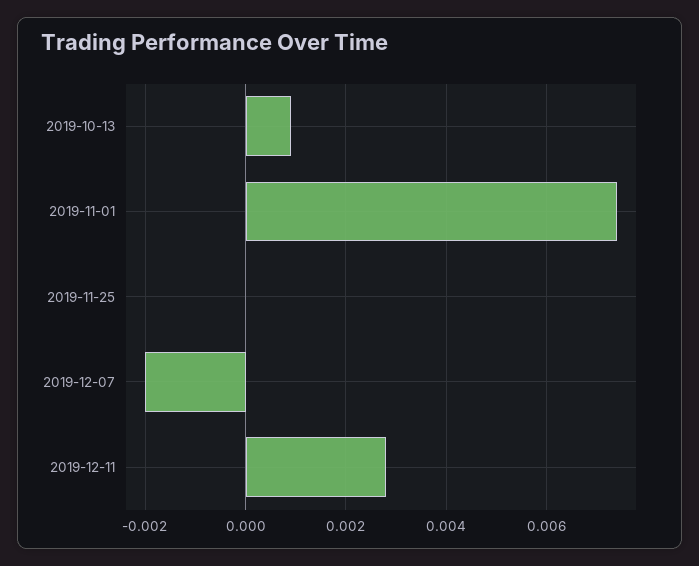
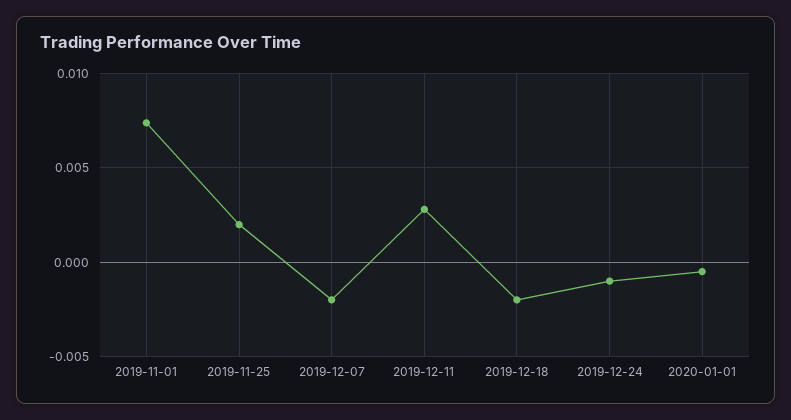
2019-10-13: 0.001 -> none
2019-11-25: 0 -> 0.002
2019-12-18: none -> -0.002
2019-12-24: none -> -0.001
2020-01-01: none -> -0.0005

